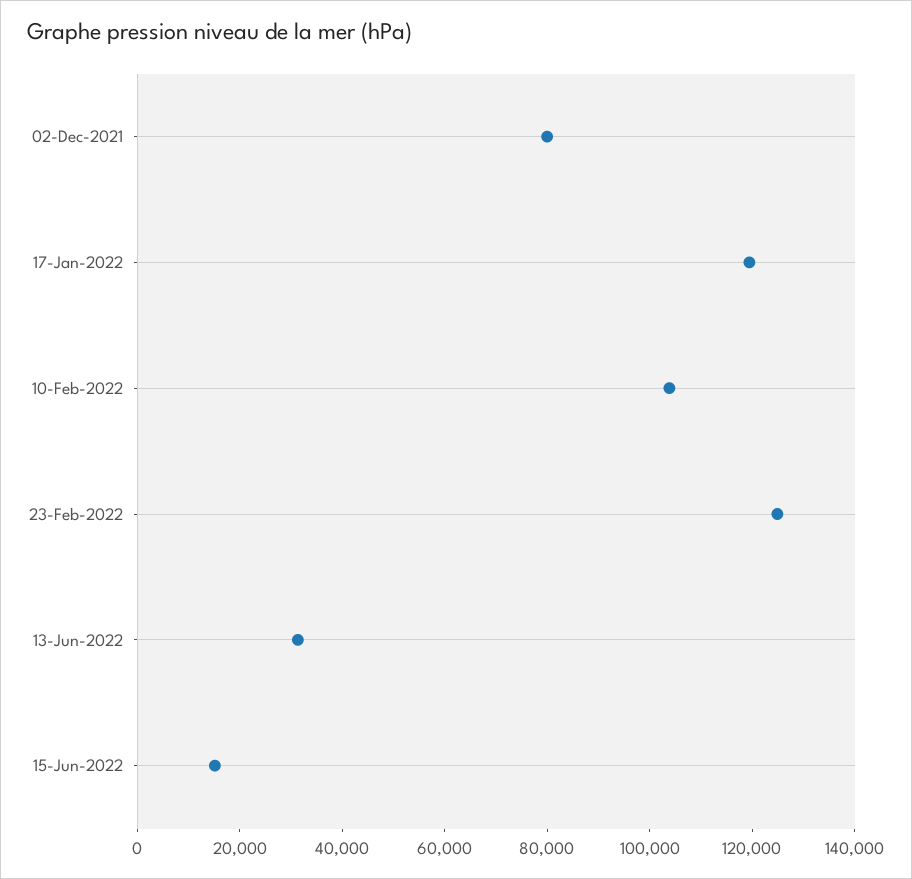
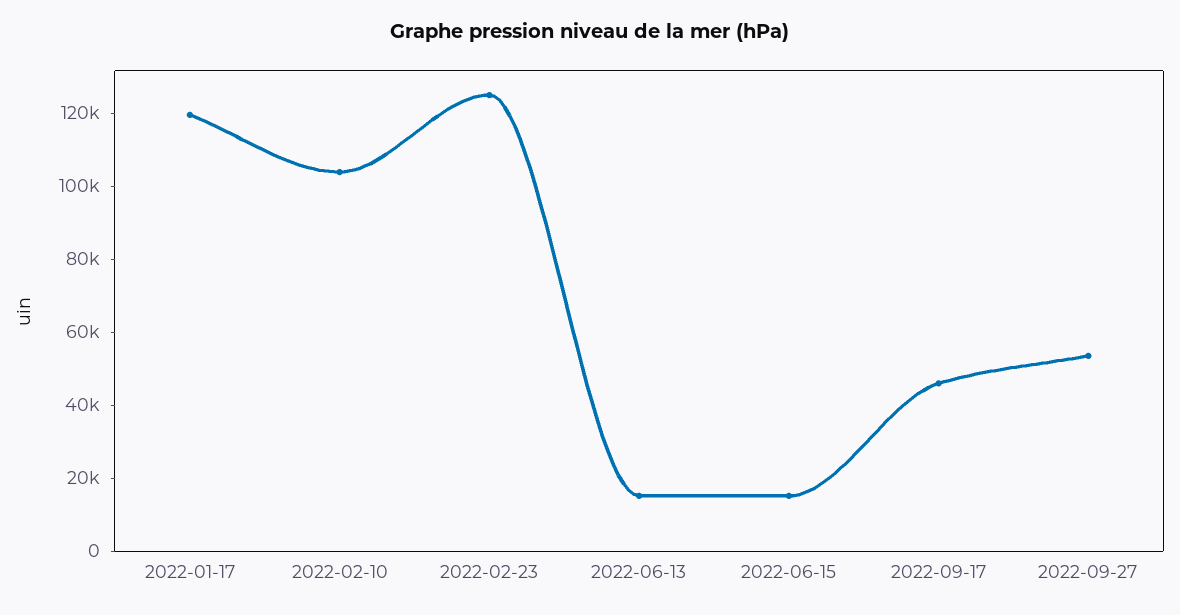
02-Dec-2021: 80000 -> none
13-Jun-2022: 30000 -> 15000
2022-09-17: none -> 45000
2022-09-27: none -> 55000

